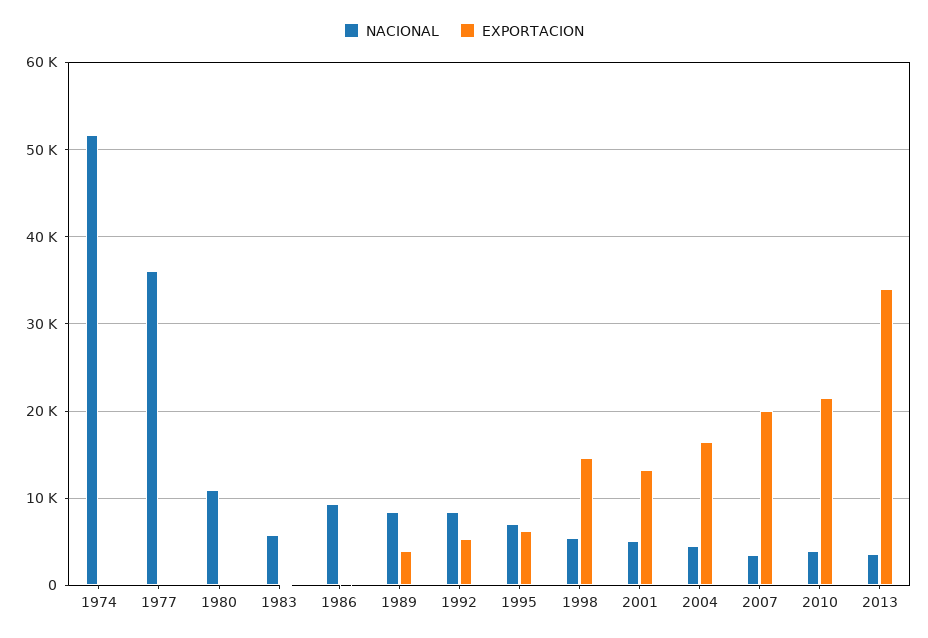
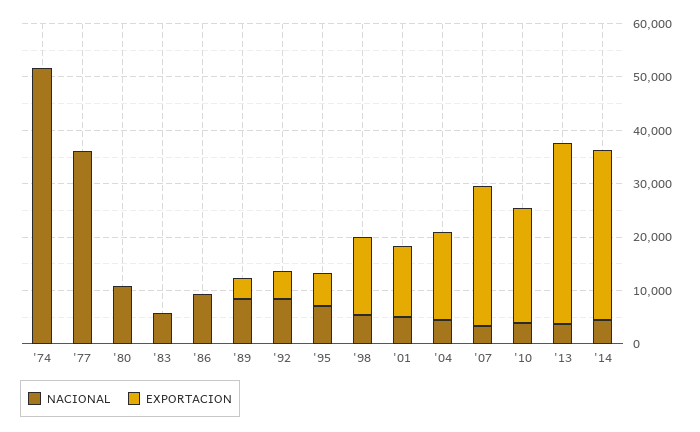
EXPORTACION, 2007: 20000 -> 26000
NACIONAL, '14: none -> 4000
EXPORTACION, '14: none -> 32000

